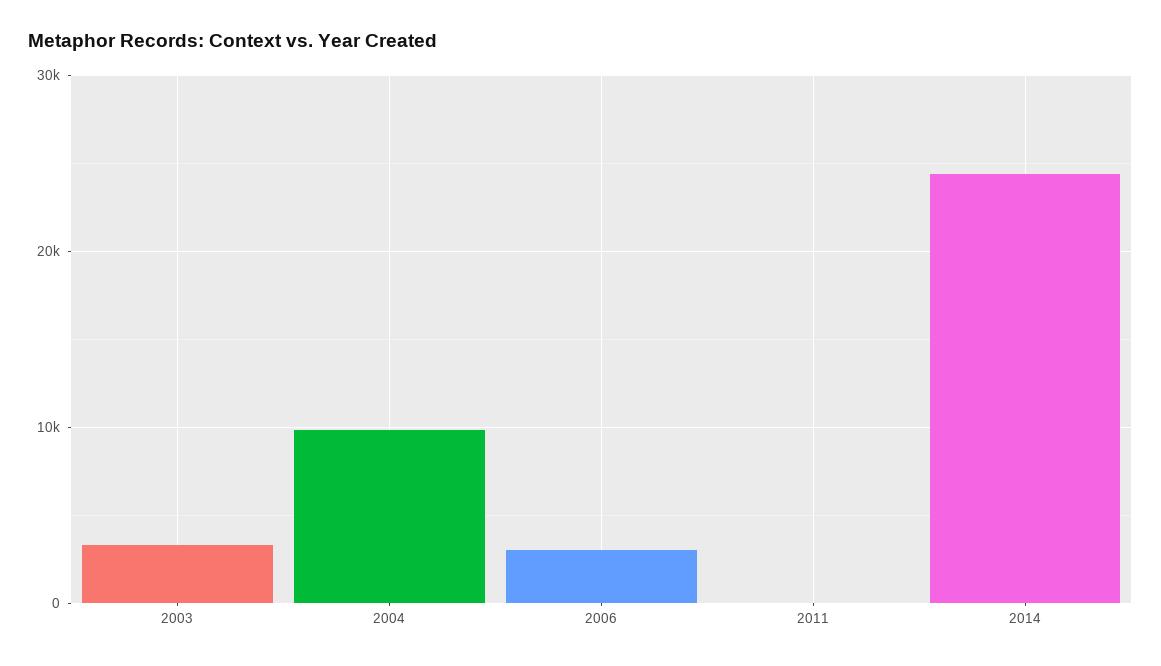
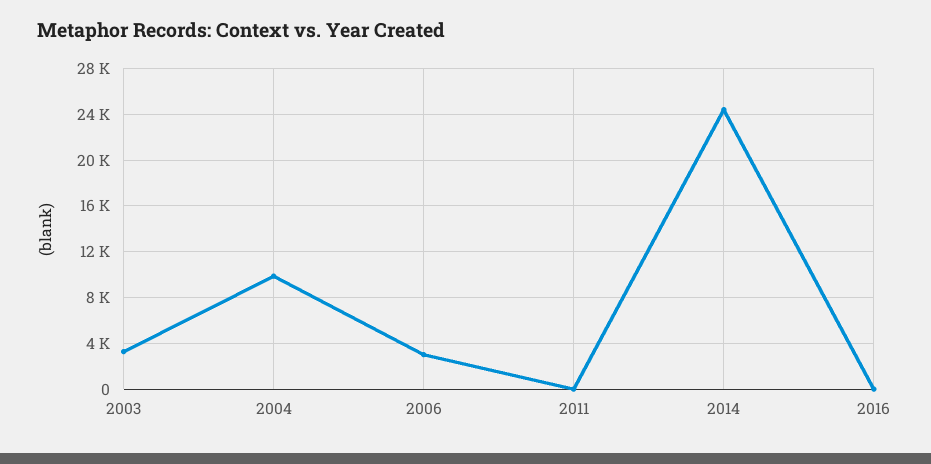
2016: none -> 0

